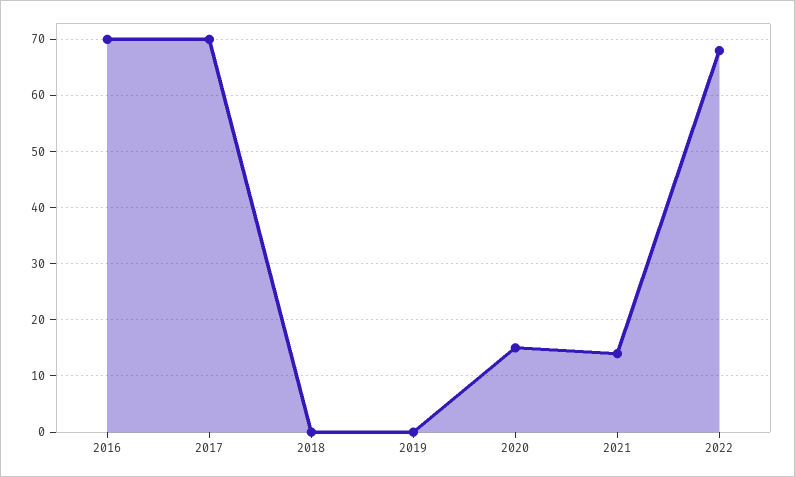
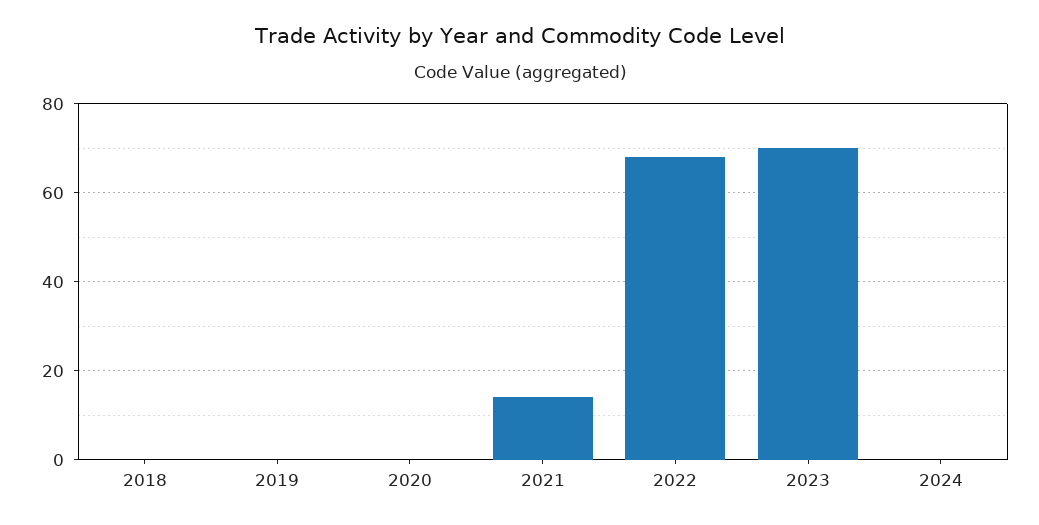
2016: 70 -> none
2017: 70 -> none
2020: 15 -> 0
2023: none -> 70
2024: none -> 0

